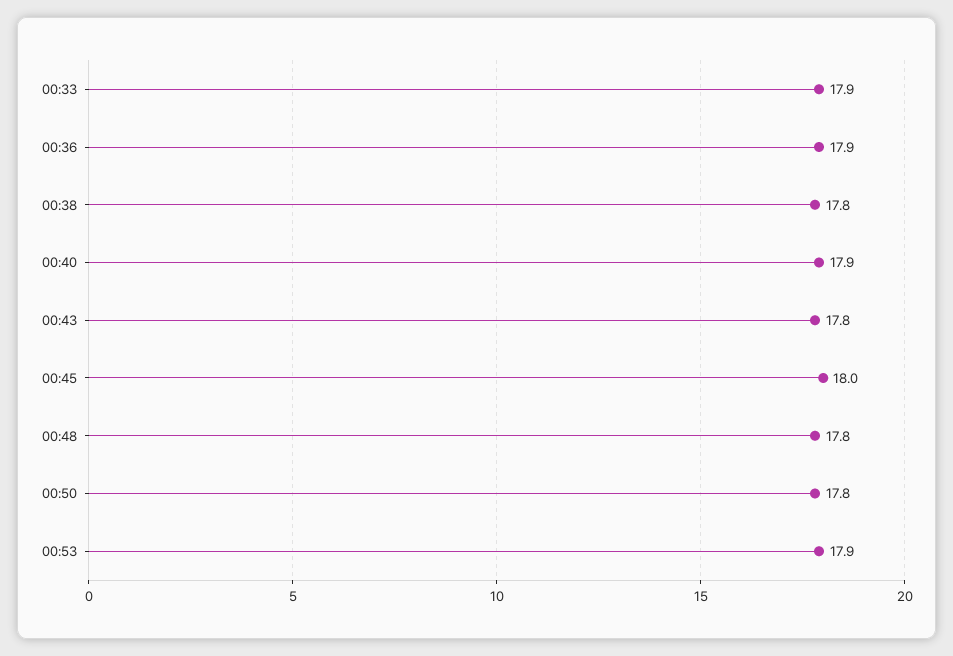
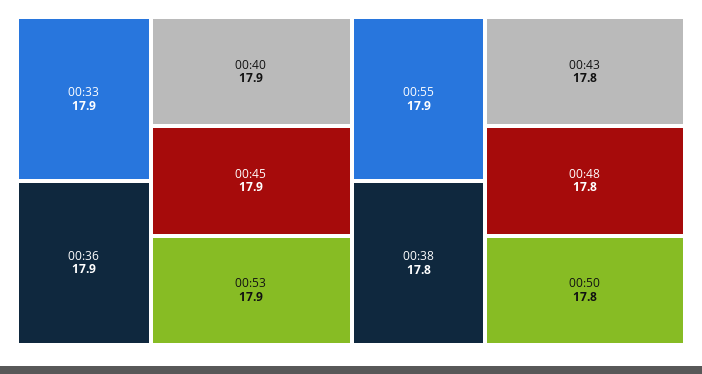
00:45: 18 -> 17.9
00:55: none -> 17.9

